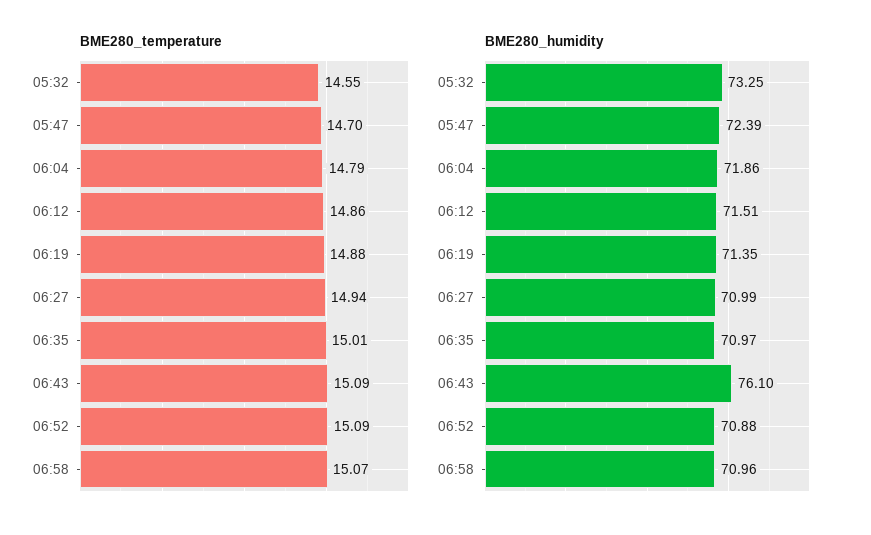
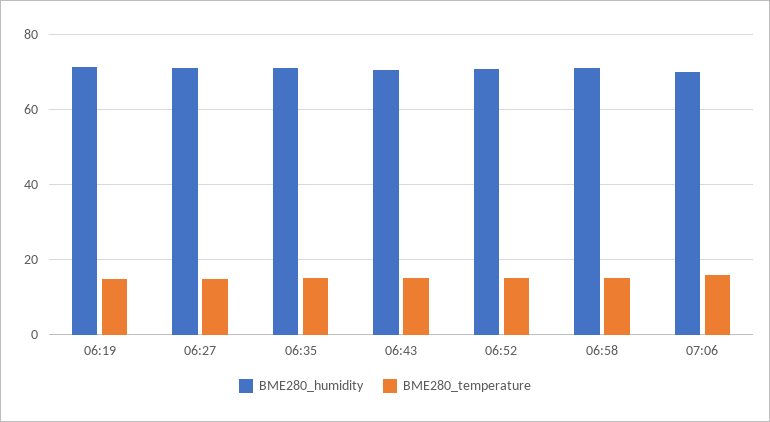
BME280_temperature, 05:32: 14.55 -> none
BME280_temperature, 05:47: 14.7 -> none
BME280_temperature, 06:04: 14.79 -> none
BME280_temperature, 06:12: 14.86 -> none
BME280_humidity, 05:32: 73.25 -> none
BME280_humidity, 05:47: 72.39 -> none
BME280_humidity, 06:04: 71.86 -> none
BME280_humidity, 06:12: 71.51 -> none
BME280_humidity, 06:43: 76.1 -> 70
BME280_humidity, 07:06: none -> 70
BME280_temperature, 07:06: none -> 16

